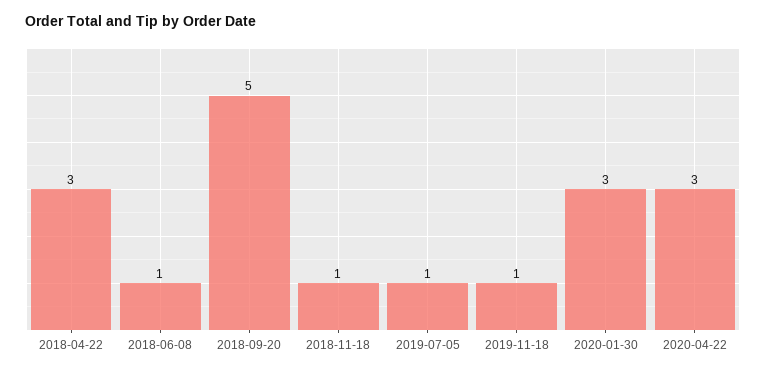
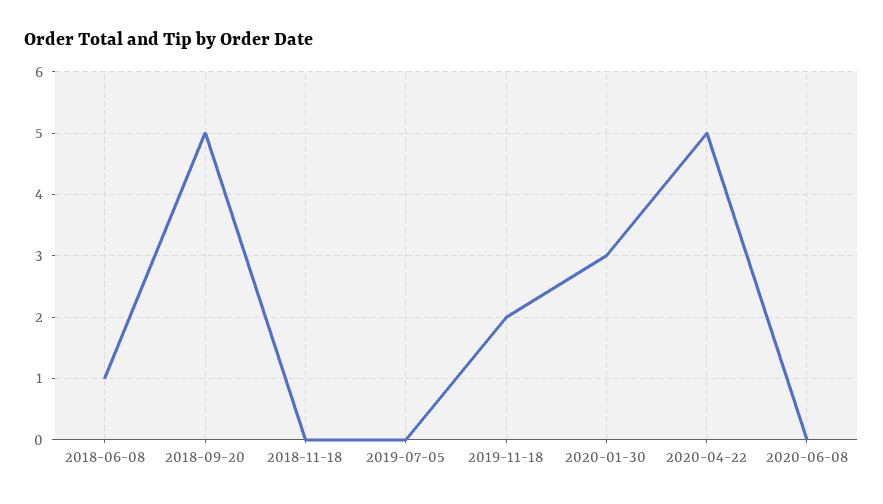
2018-04-22: 3 -> none
2018-11-18: 1 -> 0
2019-07-05: 1 -> 0
2019-11-18: 1 -> 2
2020-04-22: 3 -> 5
2020-06-08: none -> 0

